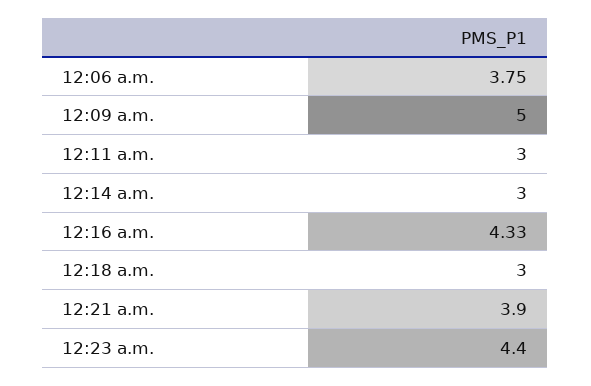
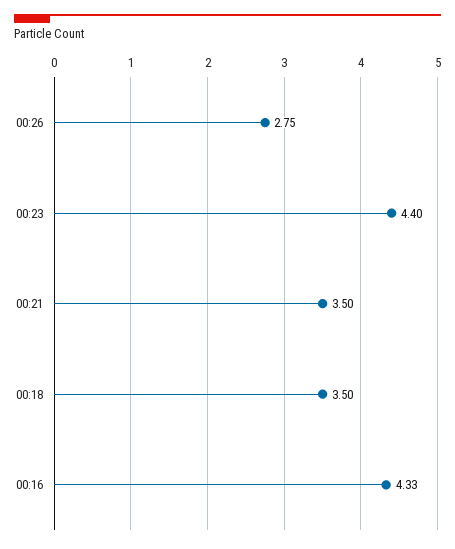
12:06 a.m.: 3.75 -> none
12:09 a.m.: 5 -> none
12:11 a.m.: 3 -> none
12:14 a.m.: 3 -> none
12:18 a.m.: 3 -> 3.5
12:21 a.m.: 3.9 -> 3.5
00:26: none -> 2.75

